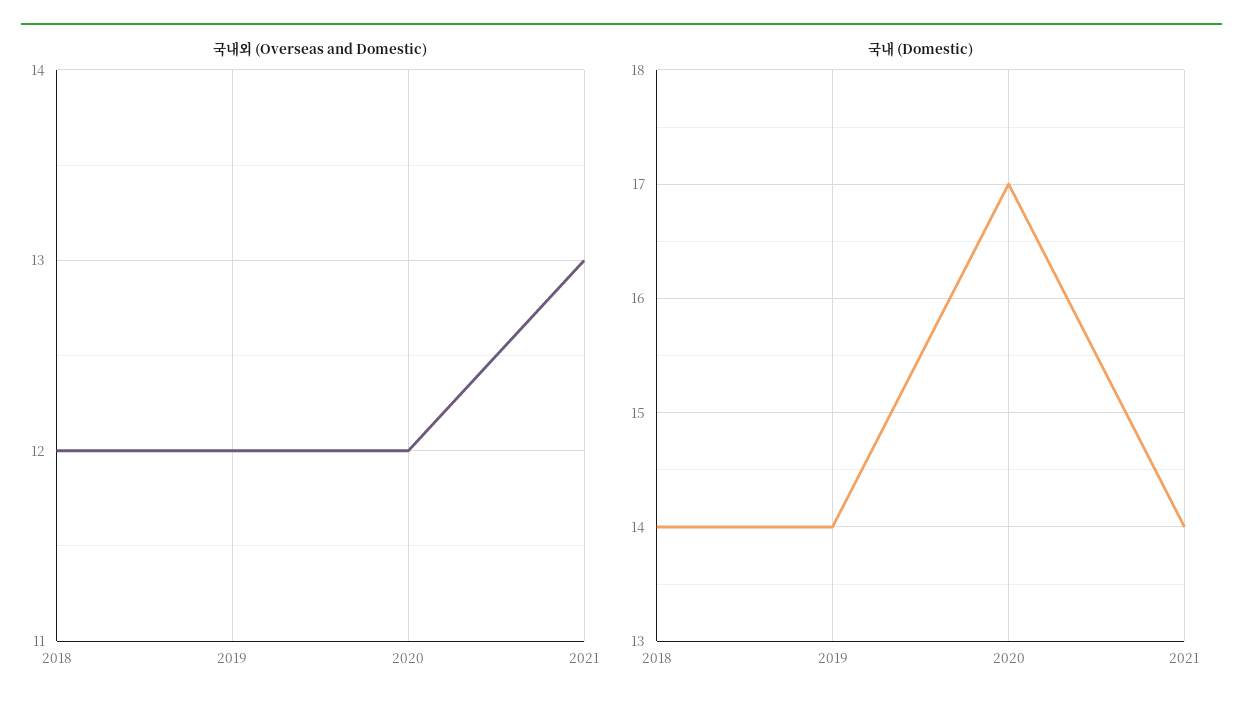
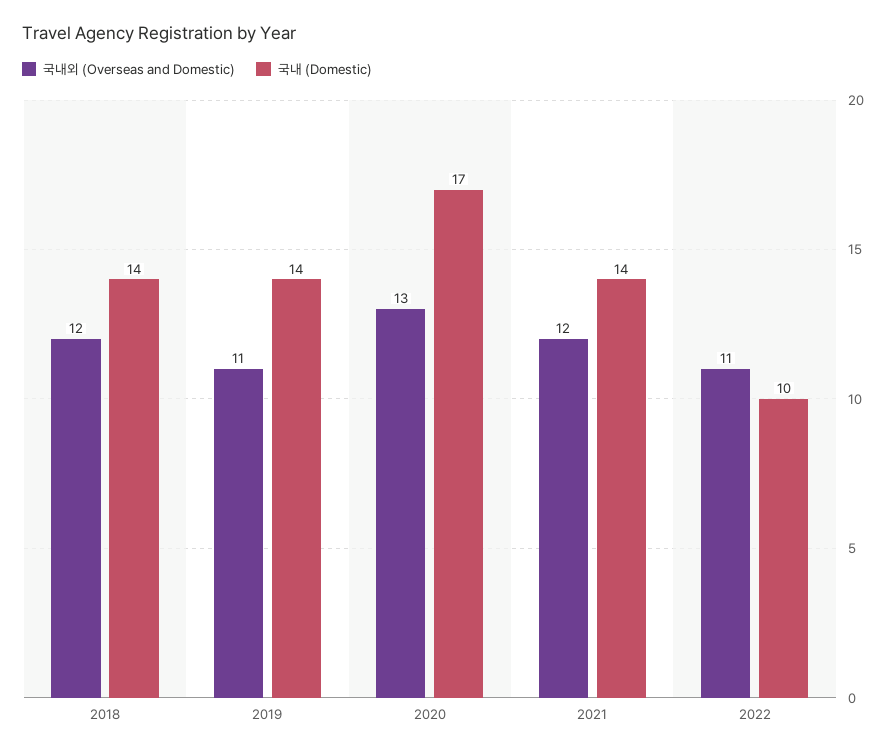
국내외 (Overseas and Domestic), 2019: 12 -> 11
국내외 (Overseas and Domestic), 2020: 12 -> 13
국내외 (Overseas and Domestic), 2021: 13 -> 12
국내외 (Overseas and Domestic), 2022: none -> 11
국내 (Domestic), 2022: none -> 10

